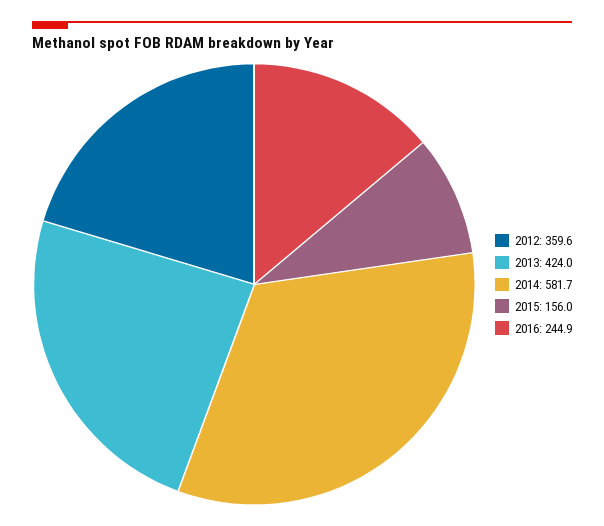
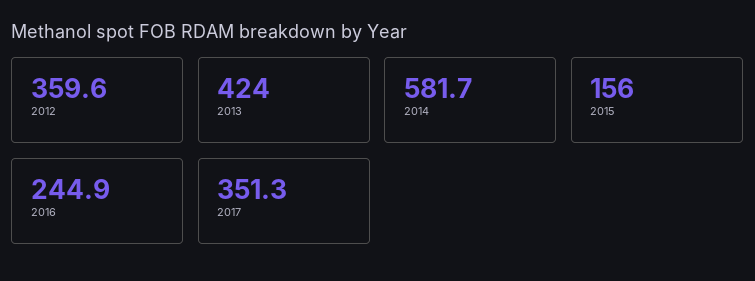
2017: none -> 351.3

